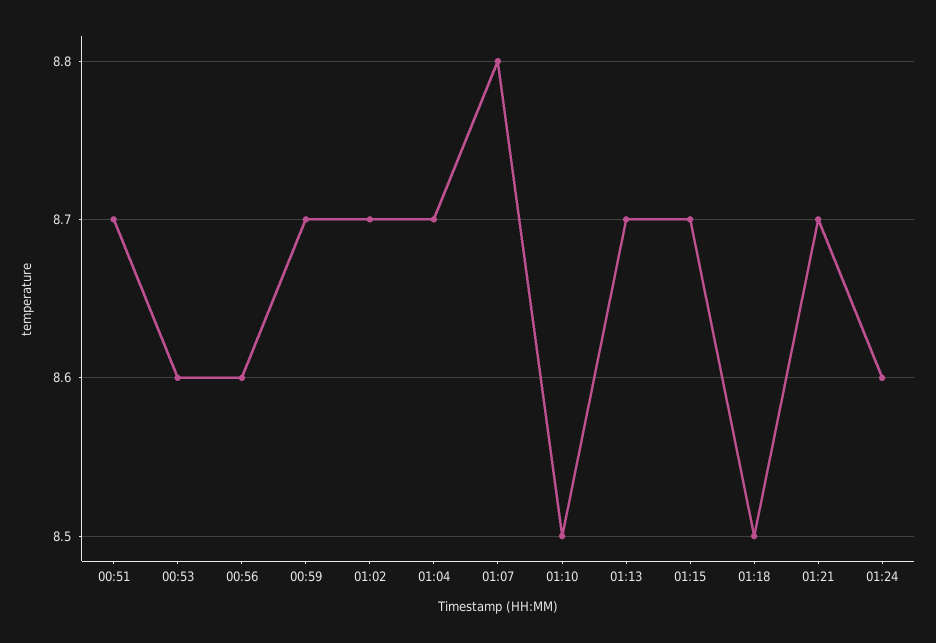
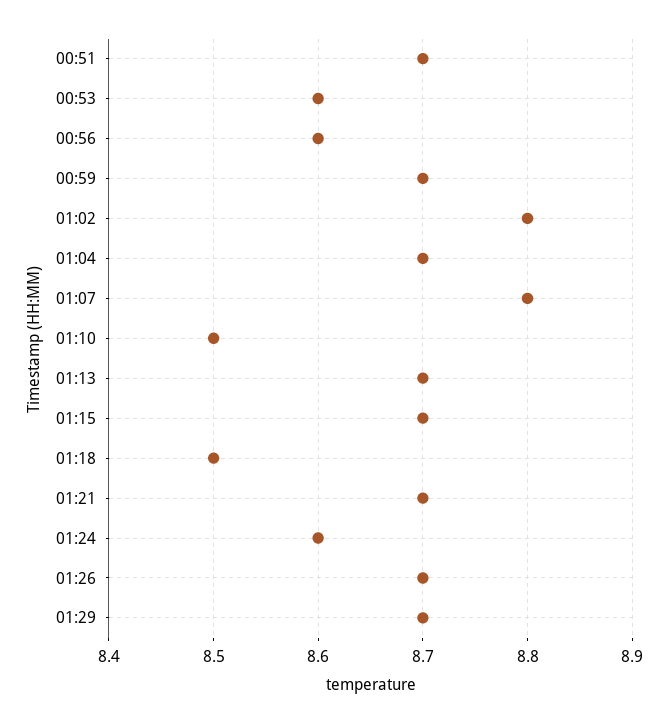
01:02: 8.7 -> 8.8
01:26: none -> 8.7
01:29: none -> 8.7

